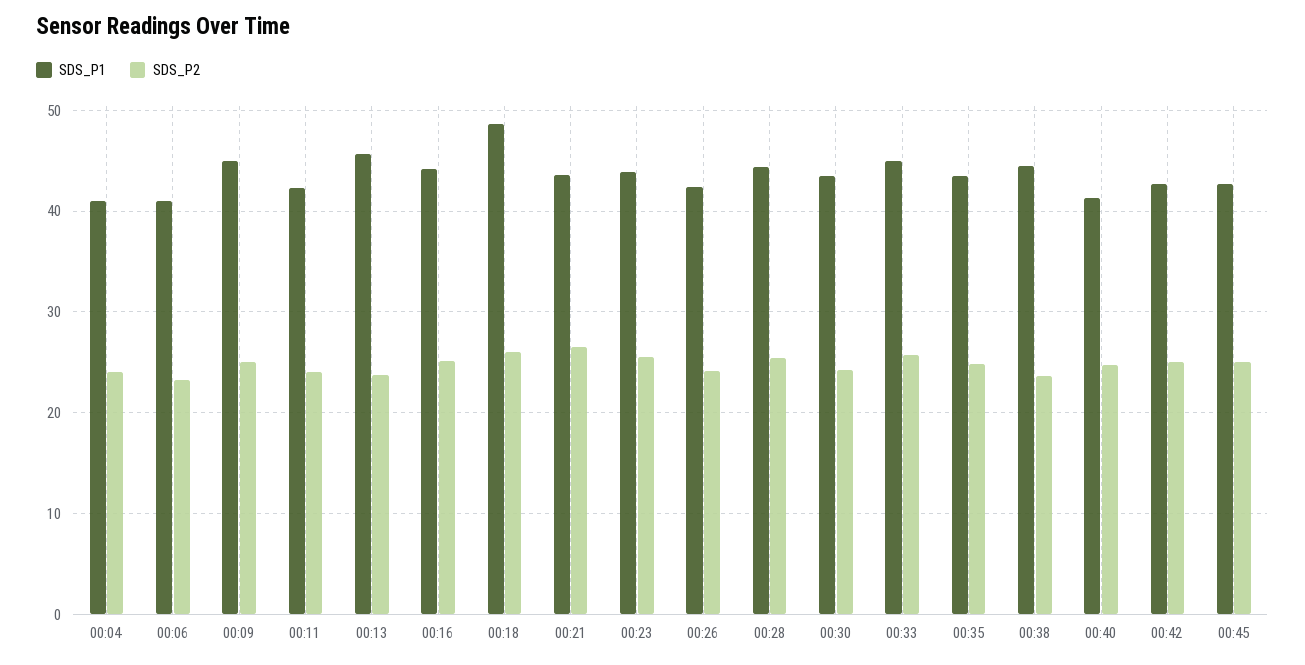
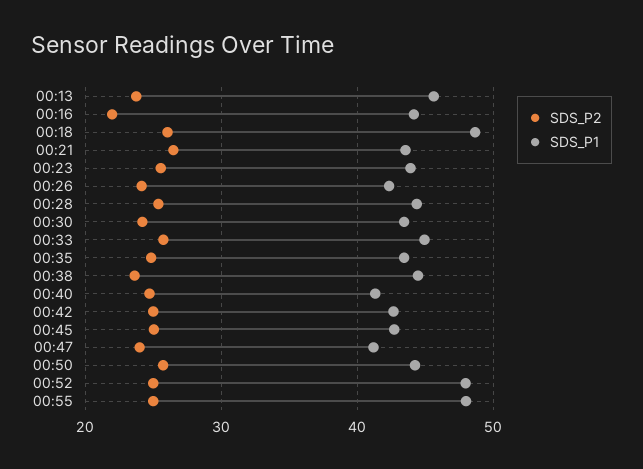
SDS_P1, 00:04: 41 -> none
SDS_P2, 00:04: 24 -> none
SDS_P1, 00:06: 41 -> none
SDS_P2, 00:06: 23 -> none
SDS_P1, 00:09: 45 -> none
SDS_P2, 00:09: 25 -> none
SDS_P1, 00:11: 42 -> none
SDS_P2, 00:11: 24 -> none
SDS_P2, 00:16: 25 -> 22
SDS_P2, 00:47: none -> 24
SDS_P1, 00:47: none -> 41
SDS_P2, 00:50: none -> 26
SDS_P1, 00:50: none -> 44
SDS_P2, 00:52: none -> 25
SDS_P1, 00:52: none -> 48
SDS_P2, 00:55: none -> 25
SDS_P1, 00:55: none -> 48

